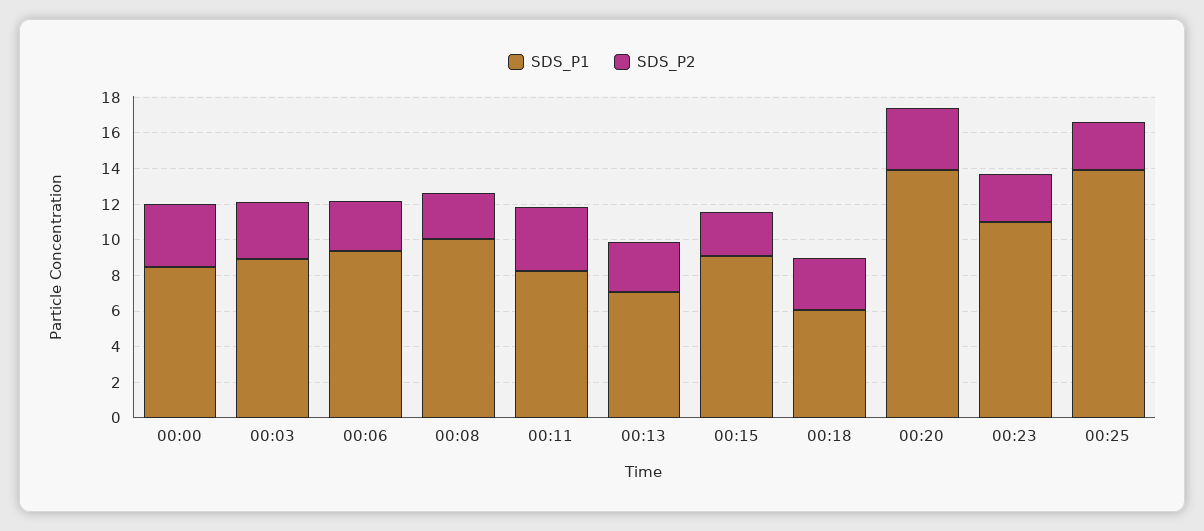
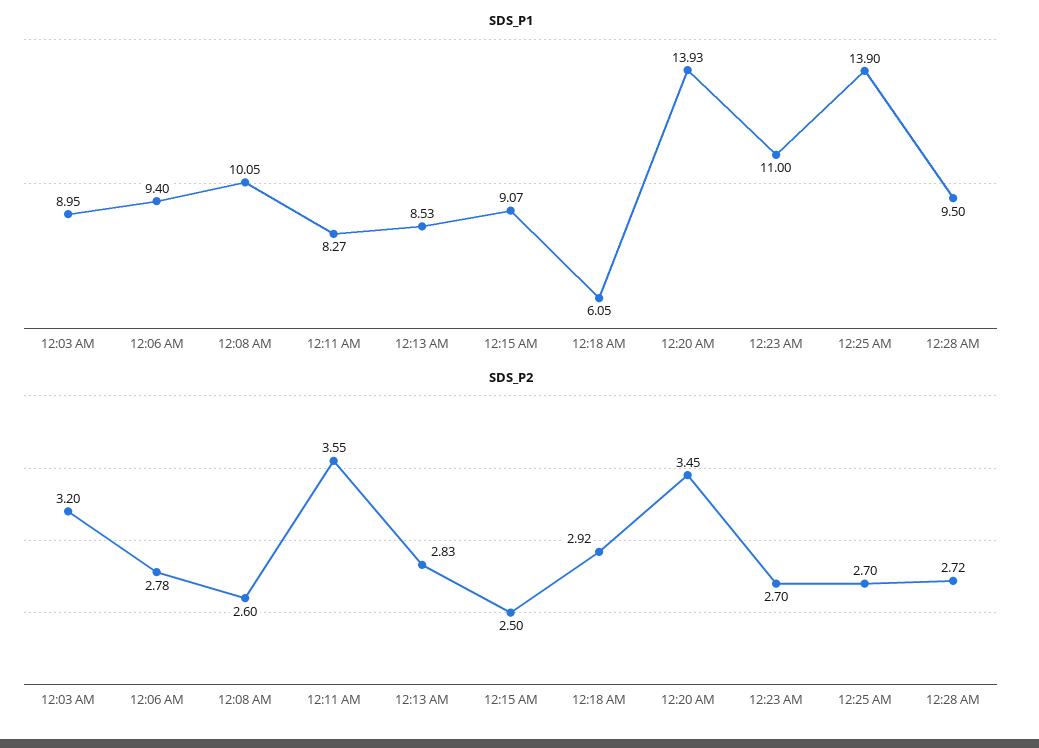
SDS_P1, 00:00: 8.5 -> none
SDS_P2, 00:00: 3.5 -> none
SDS_P1, 00:13: 7 -> 8.53
SDS_P1, 12:28 AM: none -> 9.5
SDS_P2, 12:28 AM: none -> 2.72

